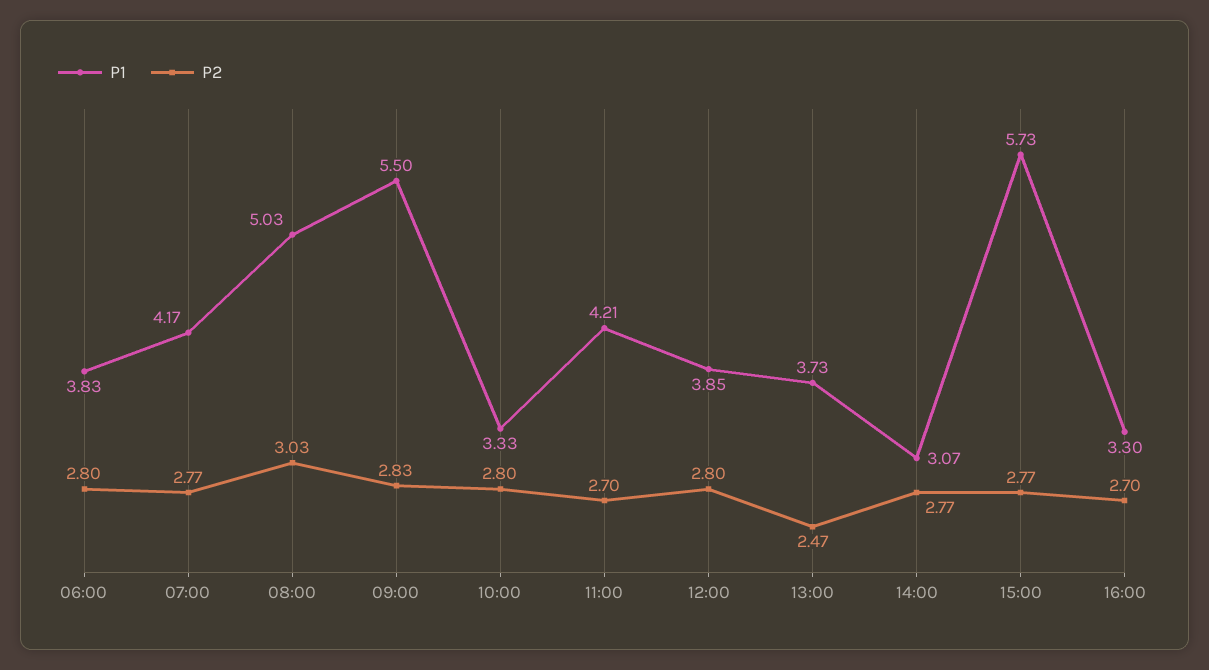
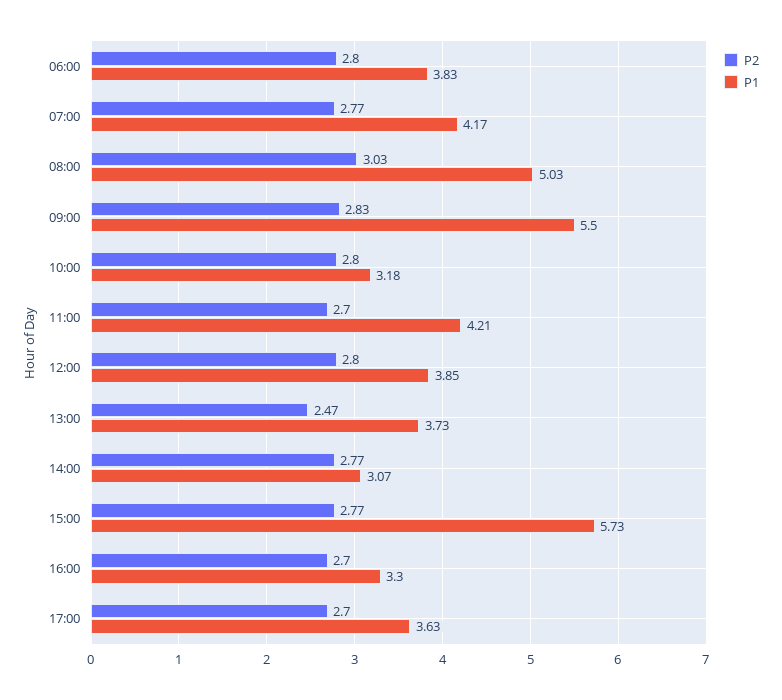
P1, 10:00: 3.33 -> 3.18
P2, 17:00: none -> 2.7
P1, 17:00: none -> 3.63

